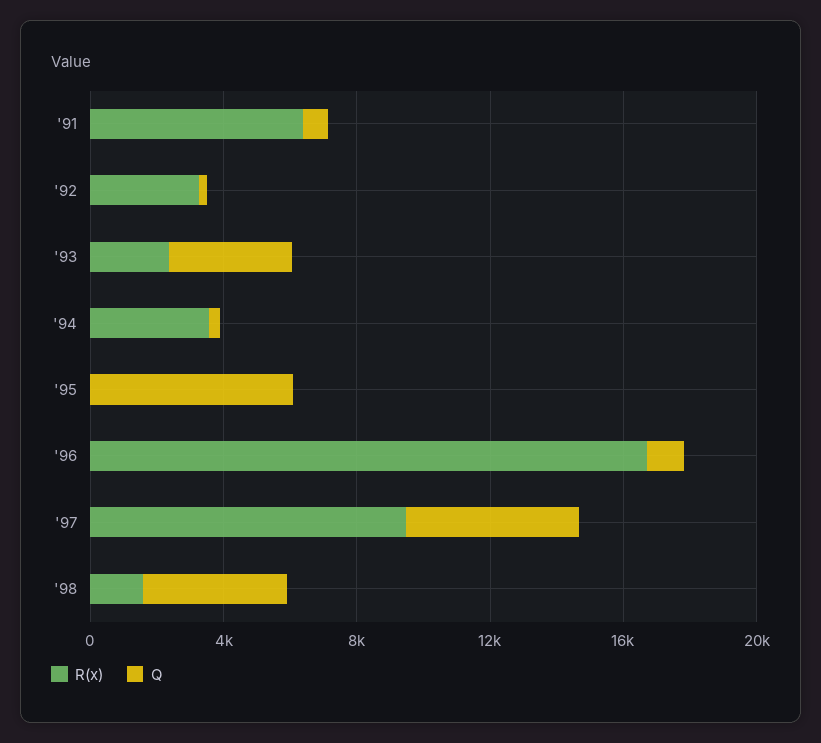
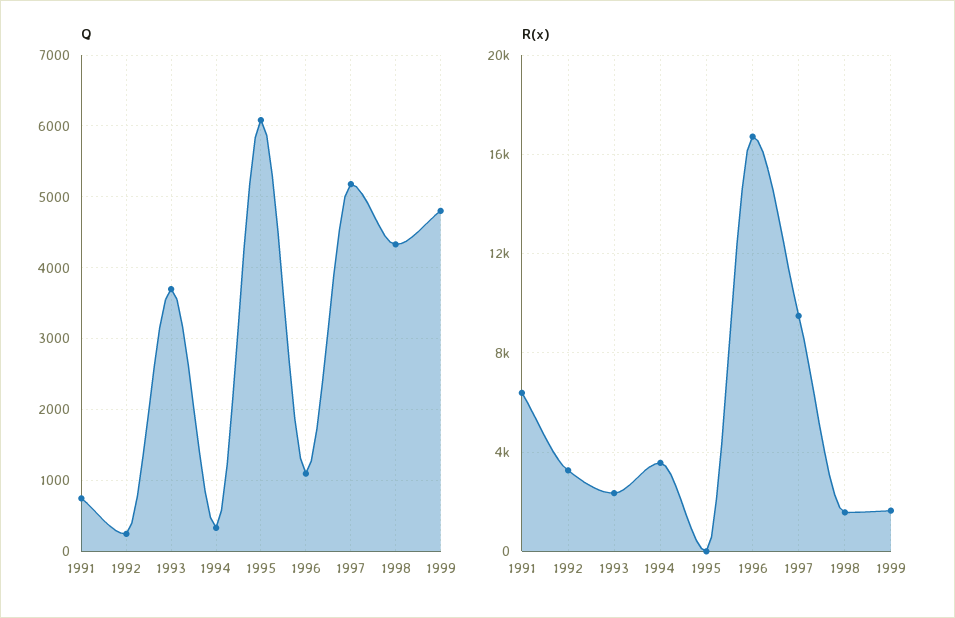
Q, 1999: none -> 4800
R(x), 1999: none -> 1500

